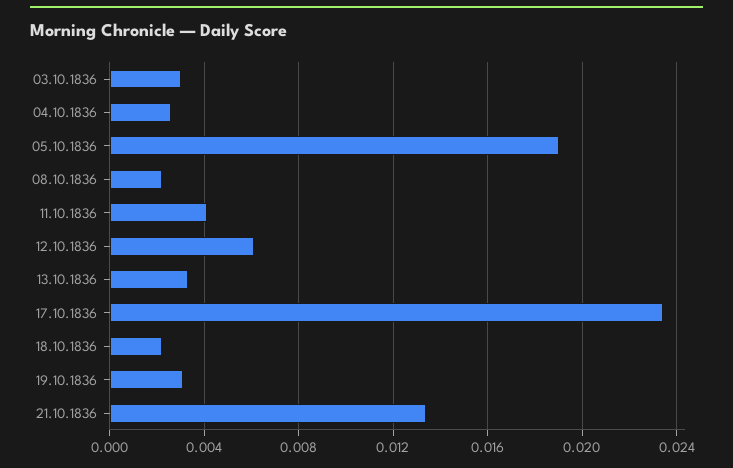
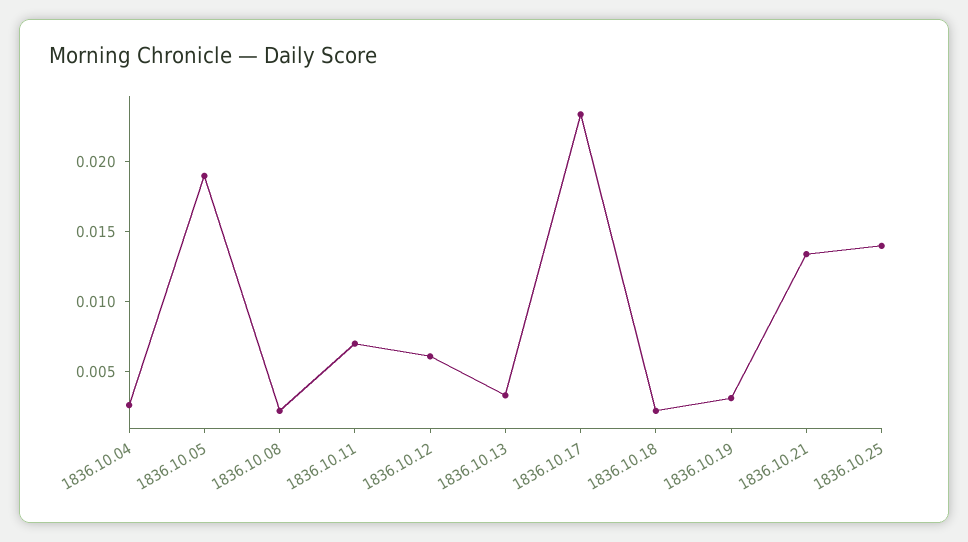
03.10.1836: 0.003 -> none
11.10.1836: 0.004 -> 0.007
1836.10.25: none -> 0.014

